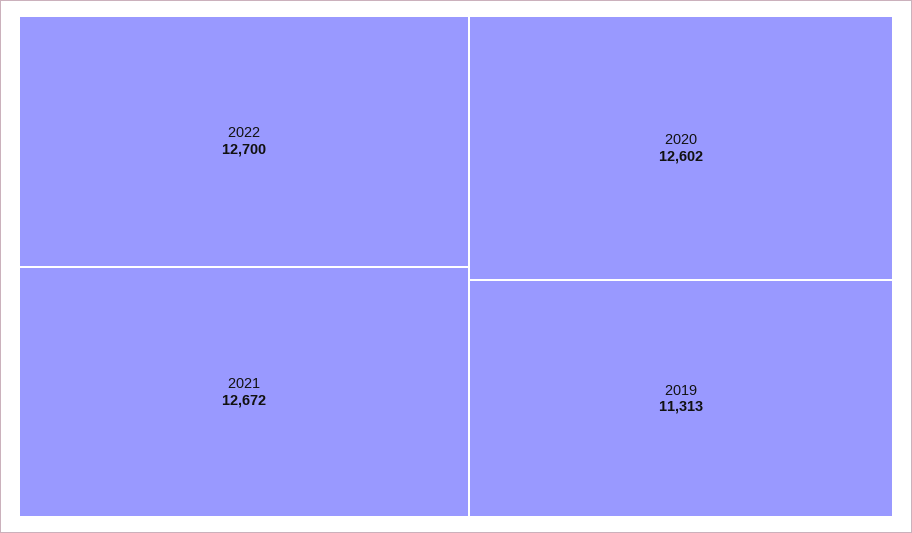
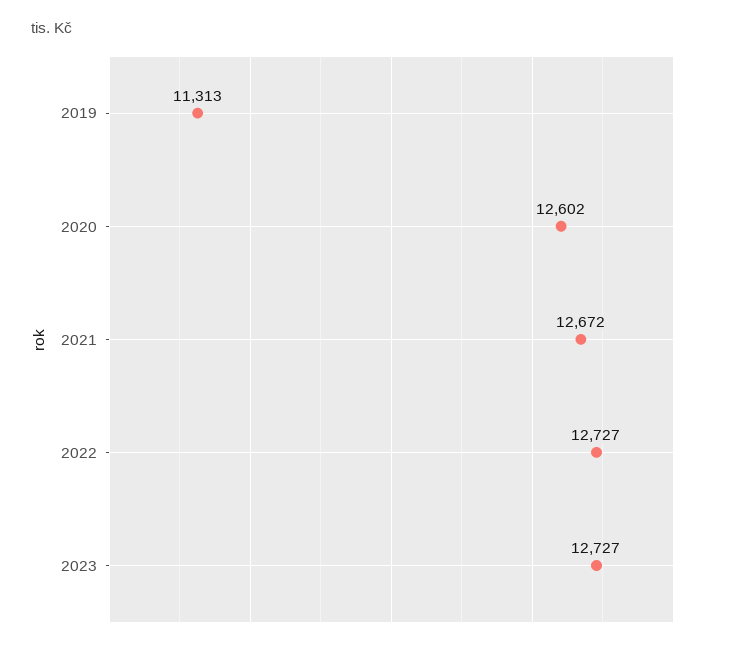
2022: 12700 -> 12727
2023: none -> 12727

